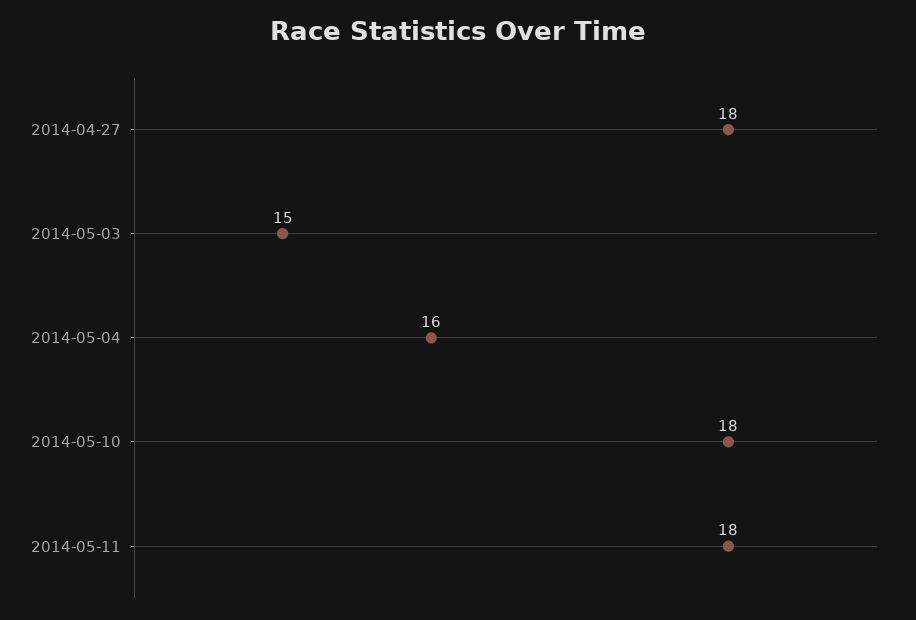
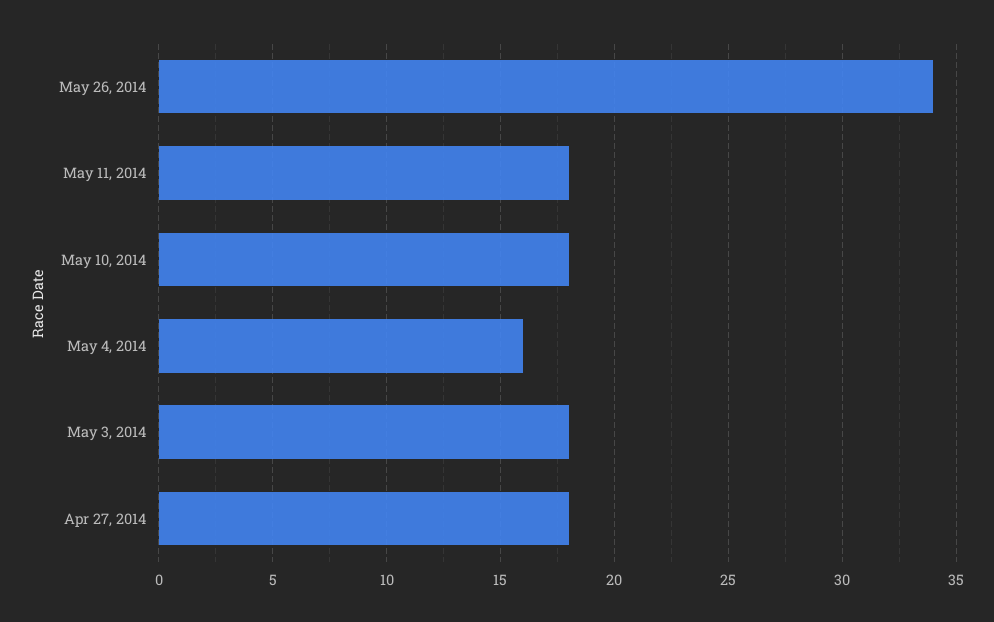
2014-05-03: 15 -> 18
May 26, 2014: none -> 34

